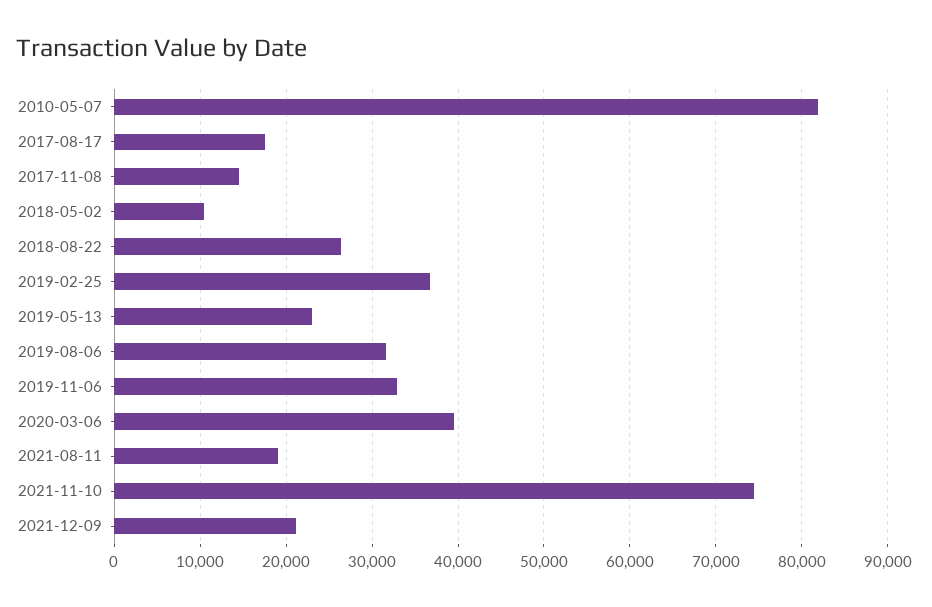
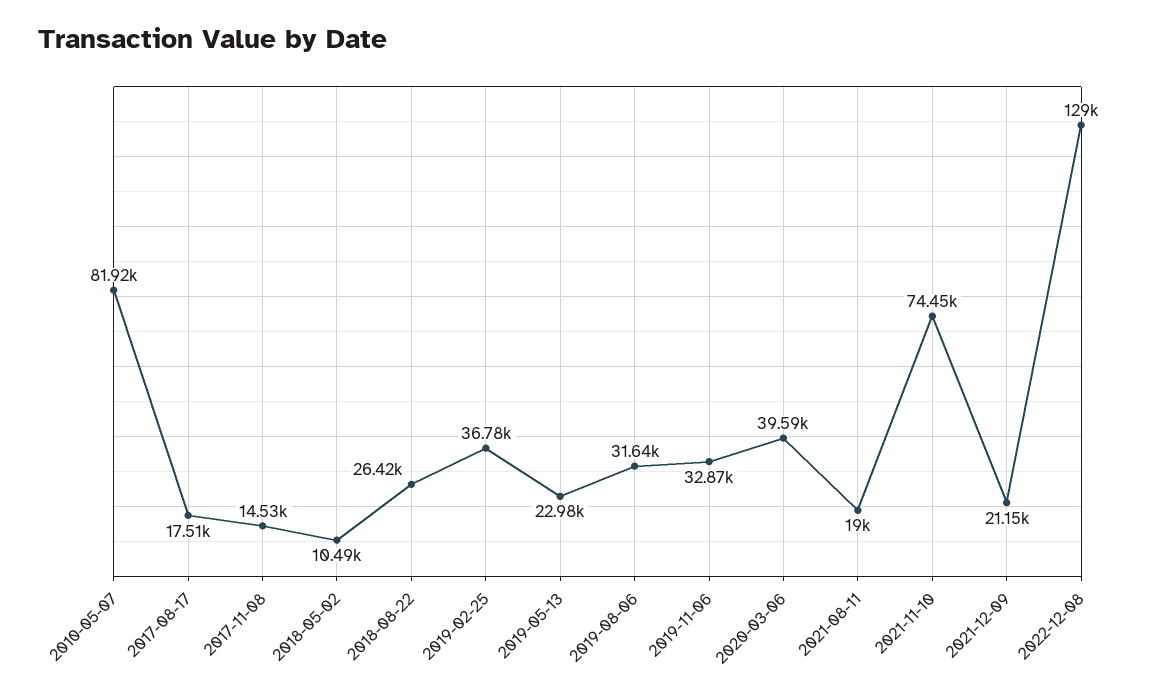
2022-12-08: none -> 129000

